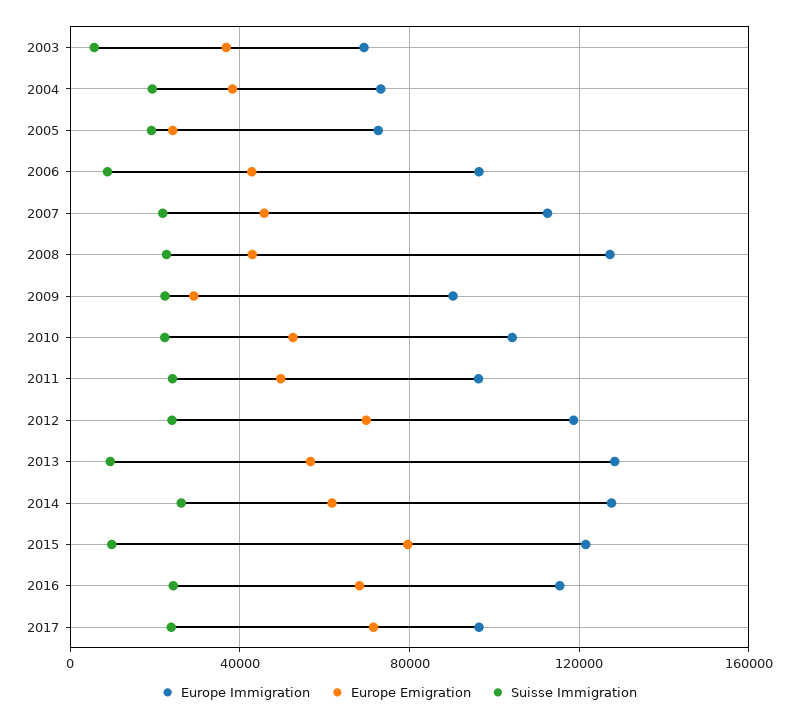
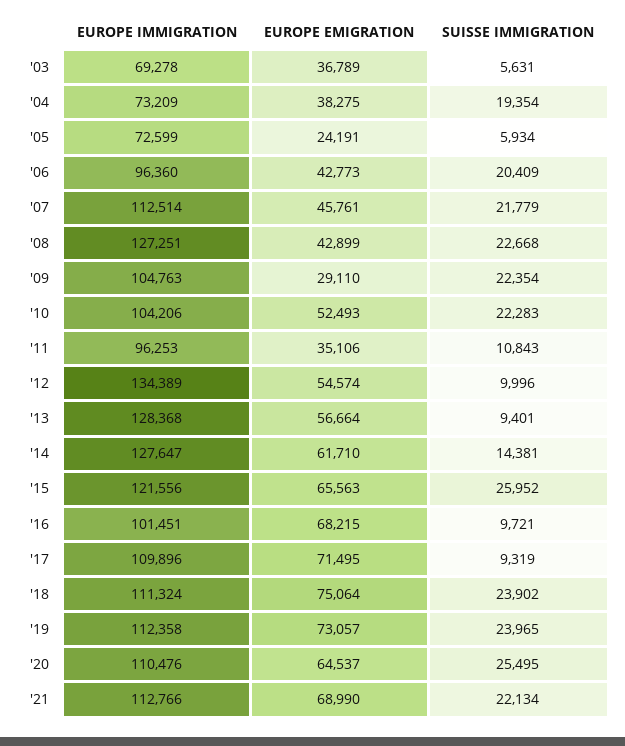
Suisse Immigration, 2005: 20000 -> 5934
Suisse Immigration, 2006: 10000 -> 20409
Europe Immigration, 2009: 90000 -> 104763
Europe Emigration, 2011: 50000 -> 35106
Suisse Immigration, 2011: 25000 -> 10843
Europe Immigration, 2012: 120000 -> 134389
Europe Emigration, 2012: 70000 -> 54574
Suisse Immigration, 2012: 25000 -> 9996
Suisse Immigration, 2014: 25000 -> 14381
Europe Emigration, 2015: 80000 -> 65563
Suisse Immigration, 2015: 10000 -> 25952
Europe Immigration, 2016: 115000 -> 101451
Suisse Immigration, 2016: 25000 -> 9721
Europe Immigration, 2017: 95000 -> 109896
Suisse Immigration, 2017: 25000 -> 9319
Europe Immigration, '18: none -> 111324
Europe Emigration, '18: none -> 75064
Suisse Immigration, '18: none -> 23902
Europe Immigration, '19: none -> 112358
Europe Emigration, '19: none -> 73057
Suisse Immigration, '19: none -> 23965
Europe Immigration, '20: none -> 110476
Europe Emigration, '20: none -> 64537
Suisse Immigration, '20: none -> 25495
Europe Immigration, '21: none -> 112766
Europe Emigration, '21: none -> 68990
Suisse Immigration, '21: none -> 22134

